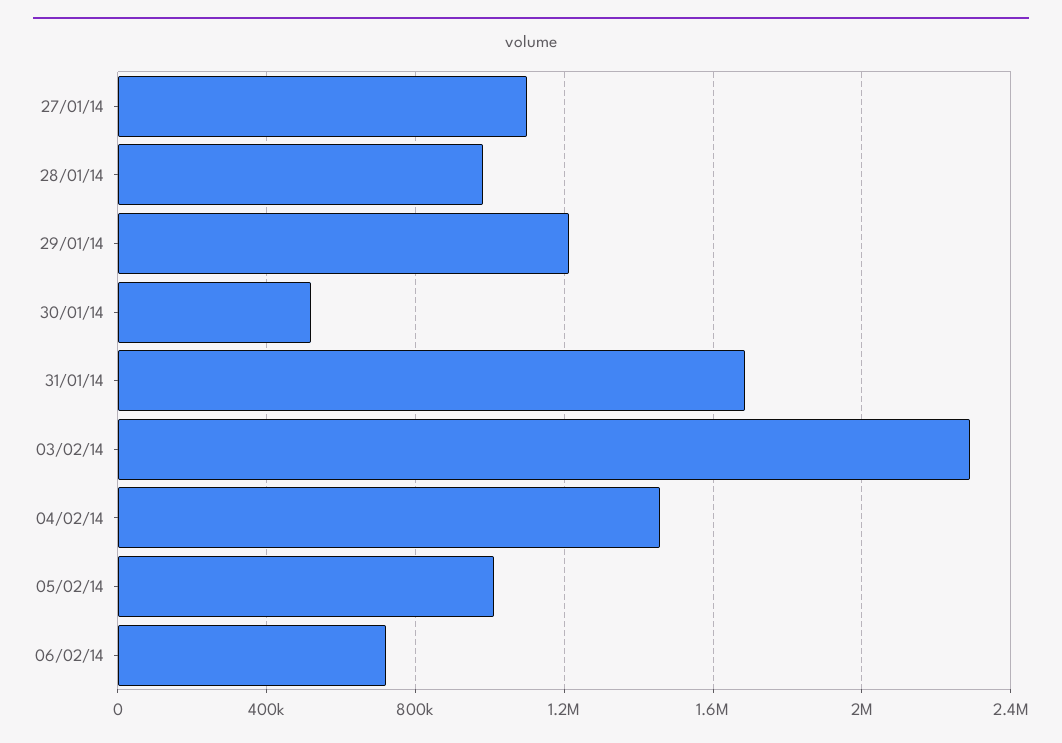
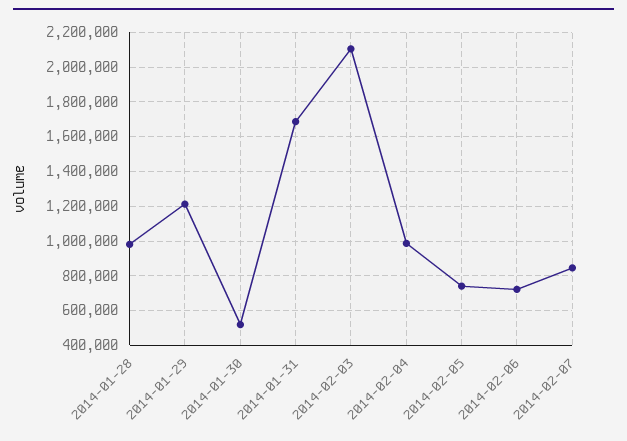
27/01/14: 1100000 -> none
03/02/14: 2300000 -> 2100000
04/02/14: 1450000 -> 1000000
05/02/14: 1000000 -> 750000
2014-02-07: none -> 850000

